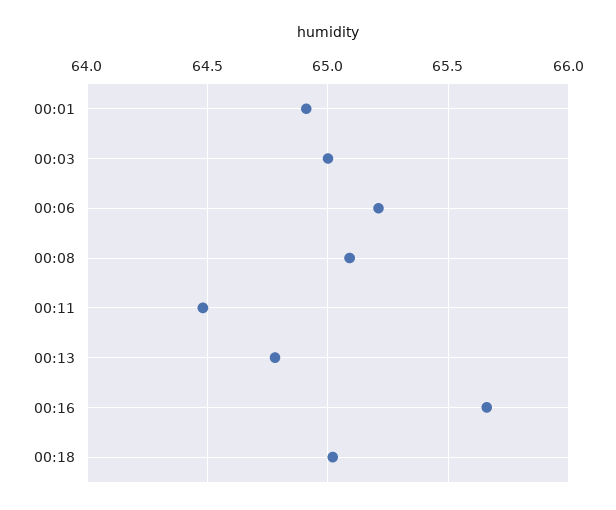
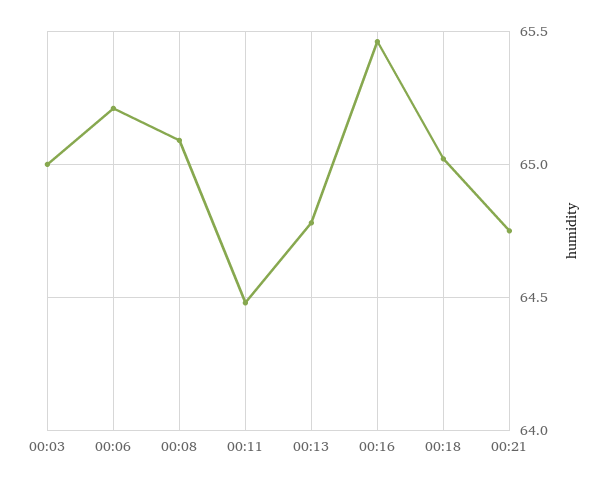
00:01: 64.9 -> none
00:16: 65.65 -> 65.45
00:21: none -> 64.75

